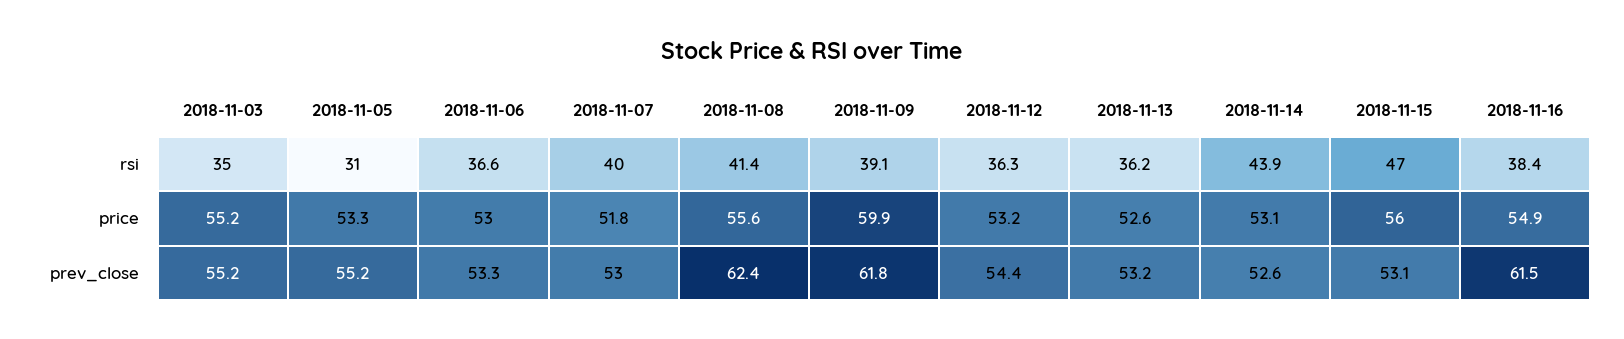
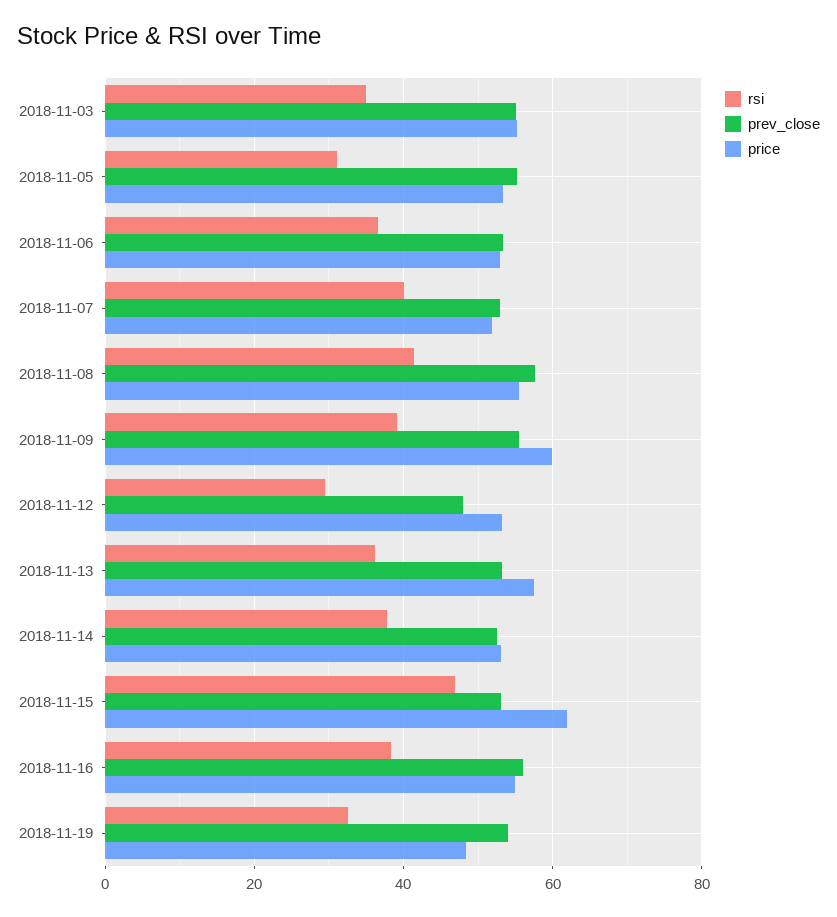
rsi, 2018-11-12: 36.3 -> 30
rsi, 2018-11-14: 43.9 -> 38
price, 2018-11-13: 52.6 -> 58
price, 2018-11-15: 56 -> 62
prev_close, 2018-11-08: 62.4 -> 58
prev_close, 2018-11-09: 61.8 -> 56
prev_close, 2018-11-12: 54.4 -> 48
prev_close, 2018-11-16: 61.5 -> 56
rsi, 2018-11-19: none -> 32
prev_close, 2018-11-19: none -> 54
price, 2018-11-19: none -> 48

